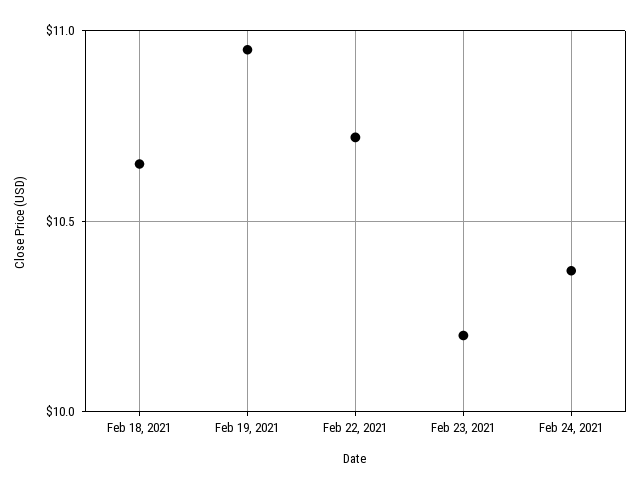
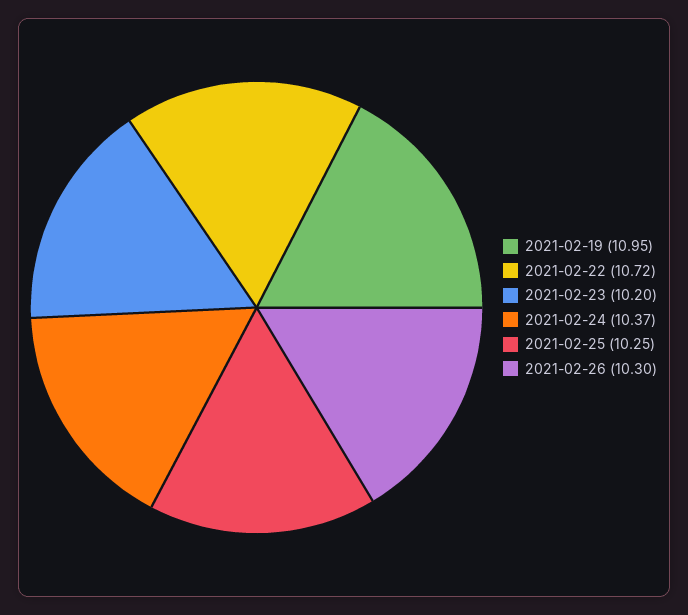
Feb 18, 2021: 10.65 -> none
2021-02-25: none -> 10.25
2021-02-26: none -> 10.3

